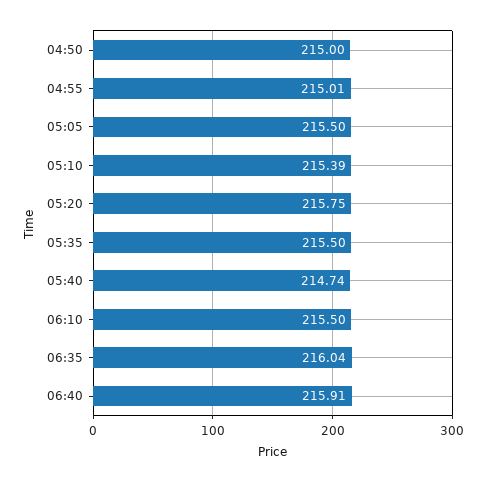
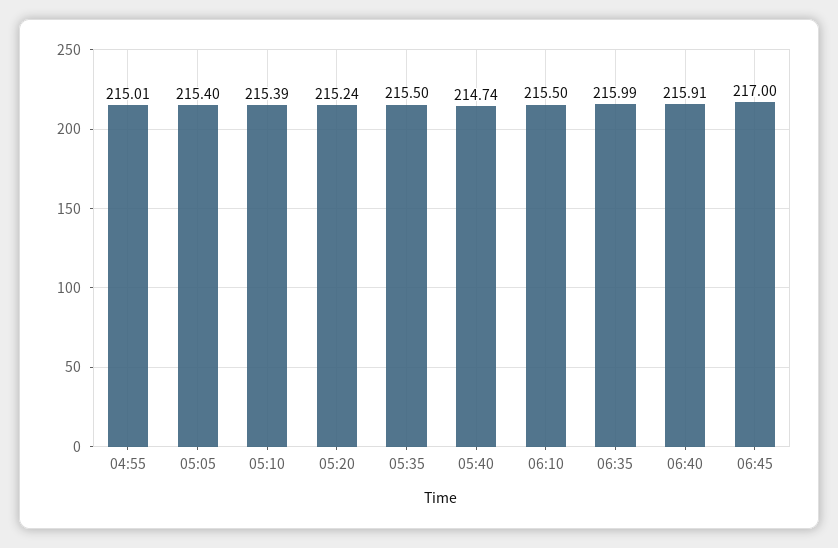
04:50: 215 -> none
05:05: 215.5 -> 215.4
05:20: 215.75 -> 215.24
06:35: 216.04 -> 215.99
06:45: none -> 217

